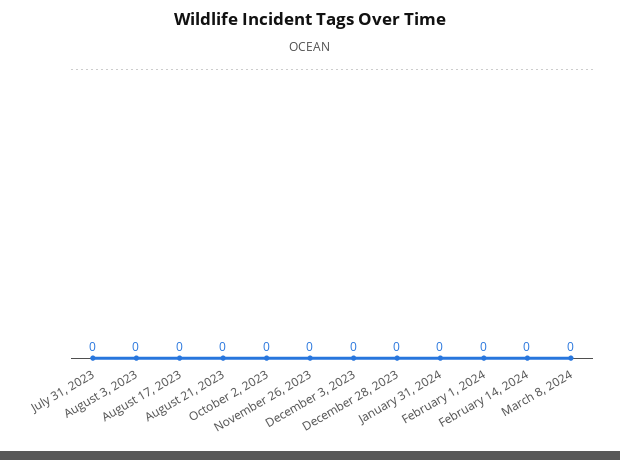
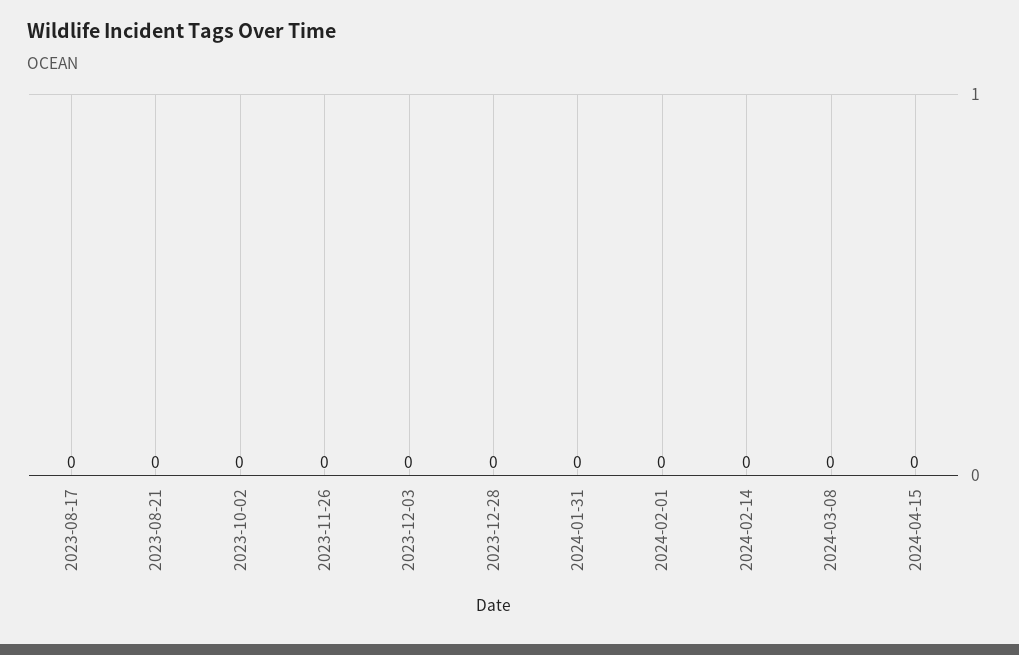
July 31, 2023: 0 -> none
August 3, 2023: 0 -> none
2024-04-15: none -> 0

